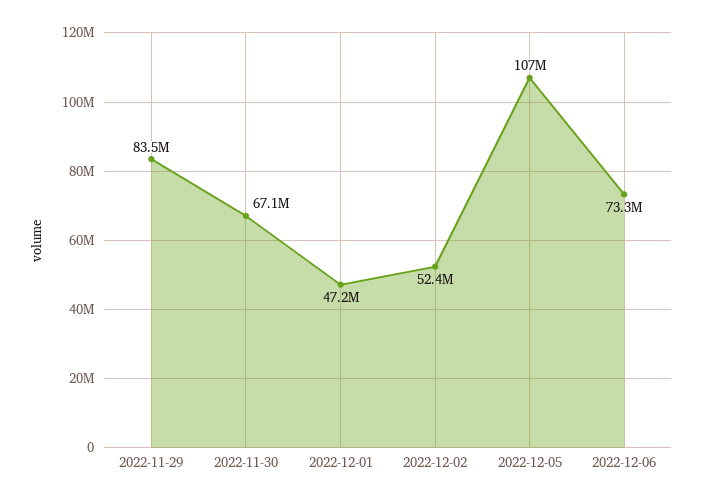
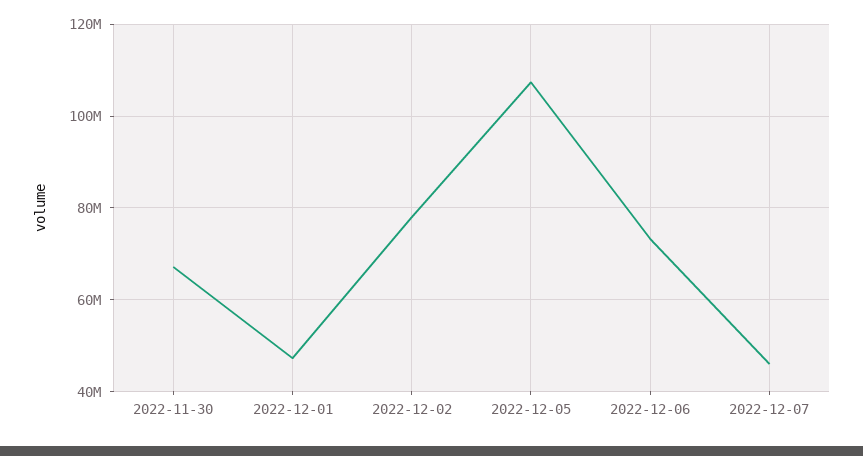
2022-11-29: 83500000 -> none
2022-12-02: 52400000 -> 78000000
2022-12-07: none -> 46000000

